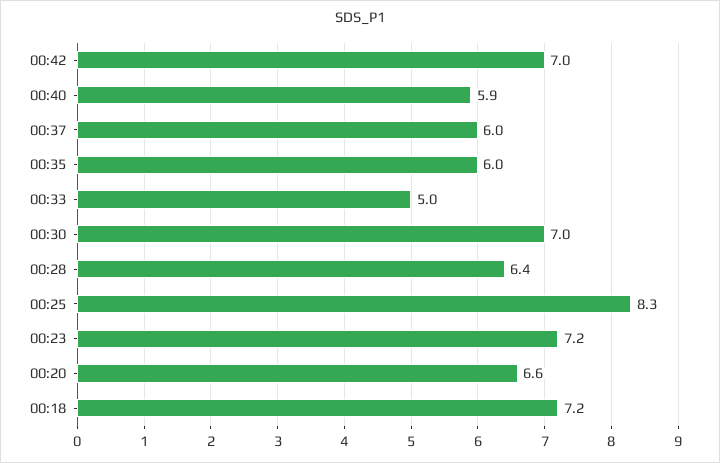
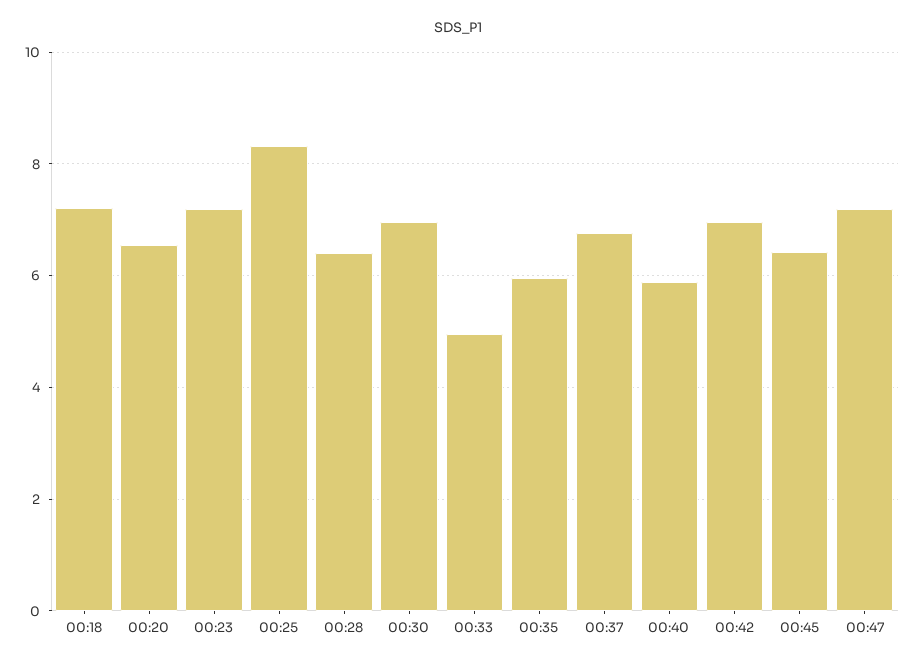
00:37: 6 -> 6.8
00:45: none -> 6.4
00:47: none -> 7.2

